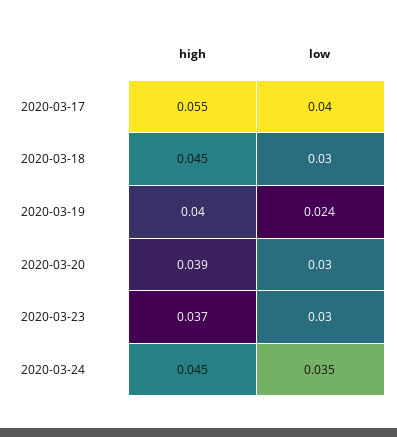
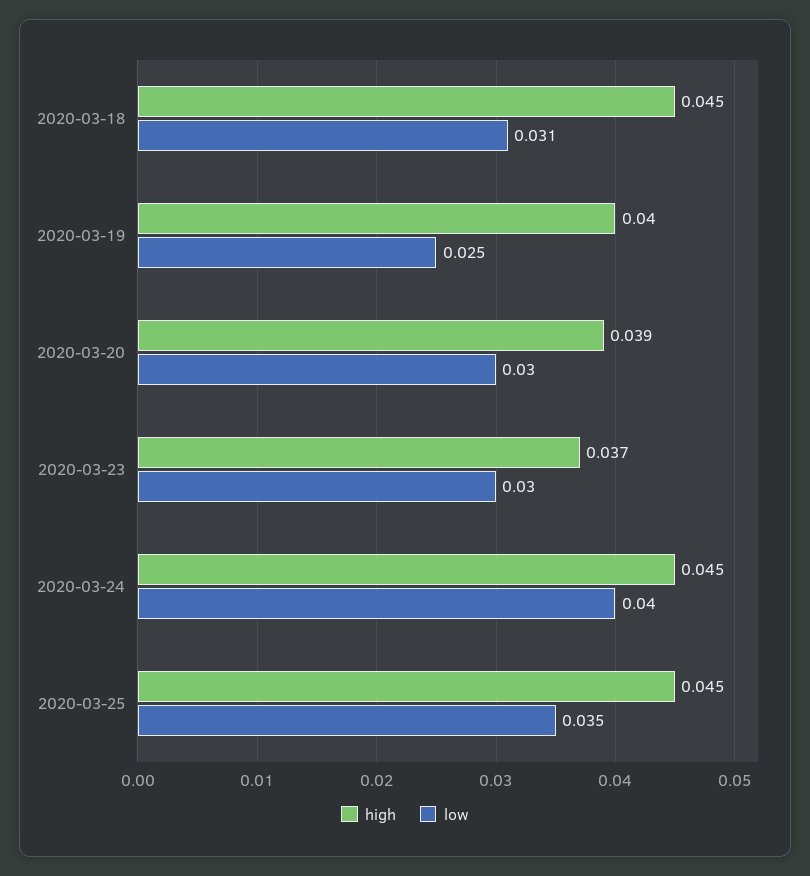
high, 2020-03-17: 0.055 -> none
low, 2020-03-17: 0.04 -> none
low, 2020-03-18: 0.03 -> 0.031
low, 2020-03-19: 0.024 -> 0.025
low, 2020-03-24: 0.035 -> 0.04
high, 2020-03-25: none -> 0.045
low, 2020-03-25: none -> 0.035

